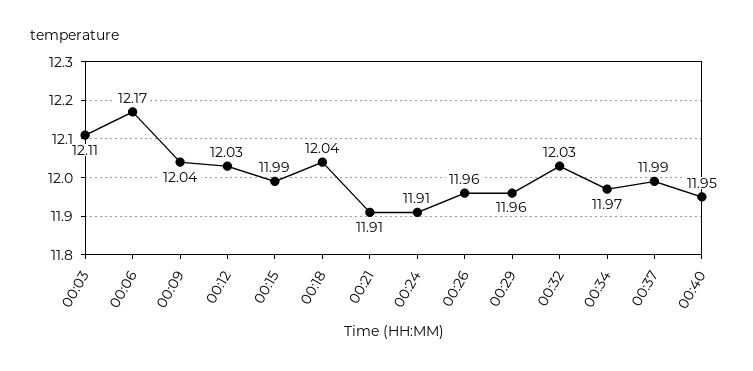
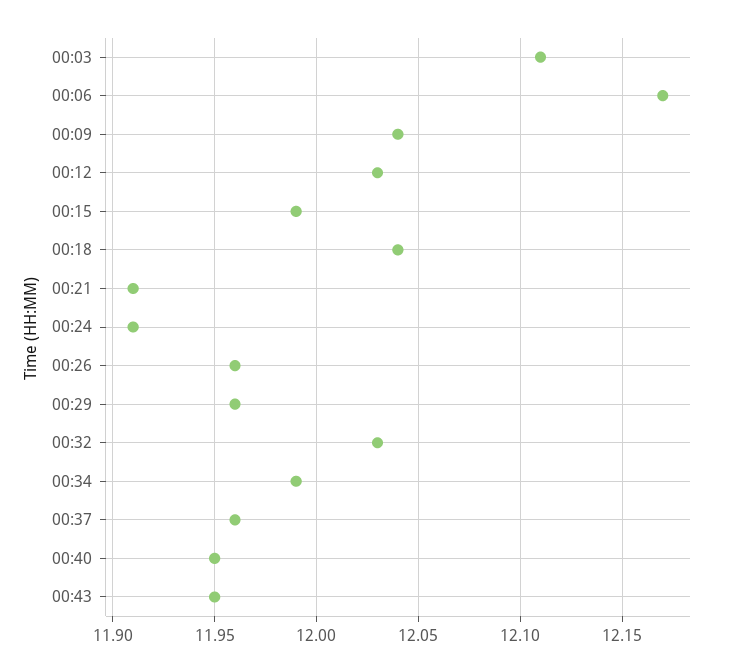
00:34: 11.97 -> 11.99
00:37: 11.99 -> 11.96
00:43: none -> 11.95

